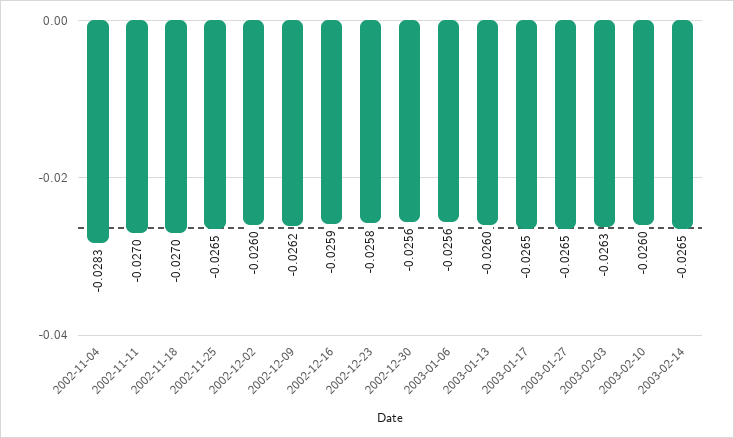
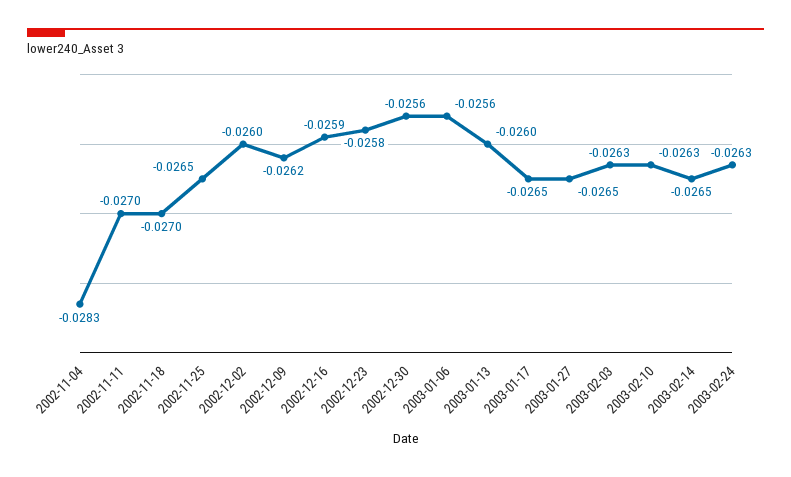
2003-02-10: -0.026 -> -0.0263
2003-02-24: none -> -0.0263

